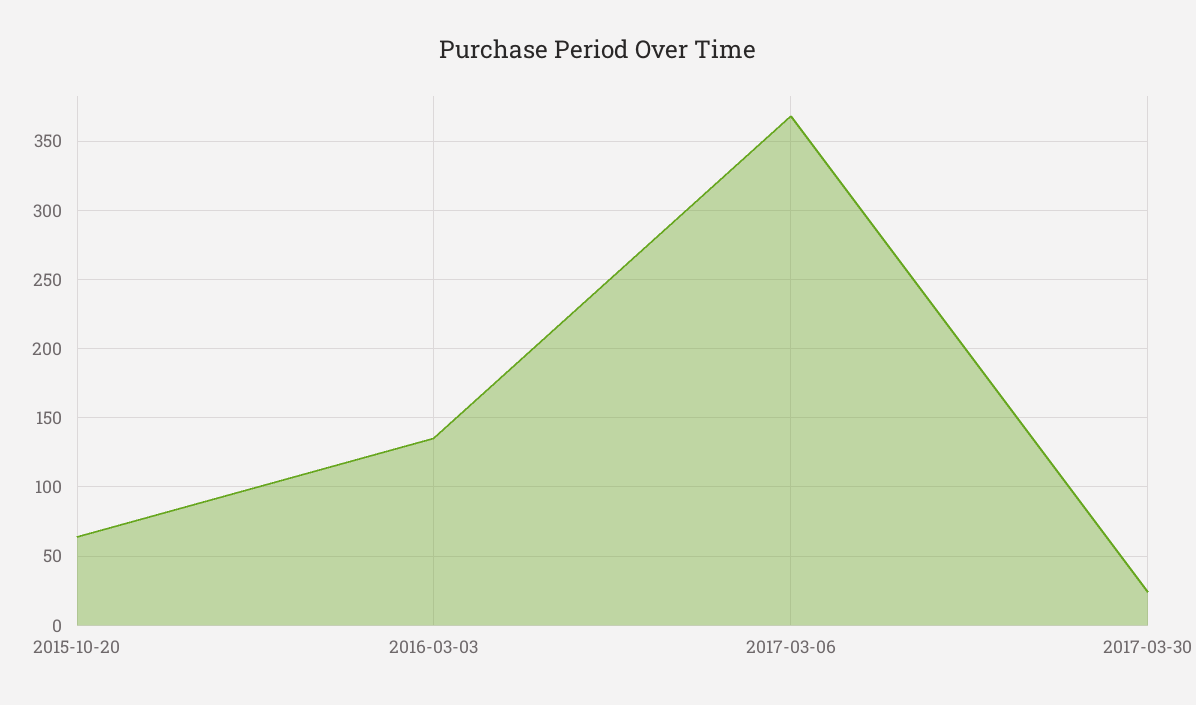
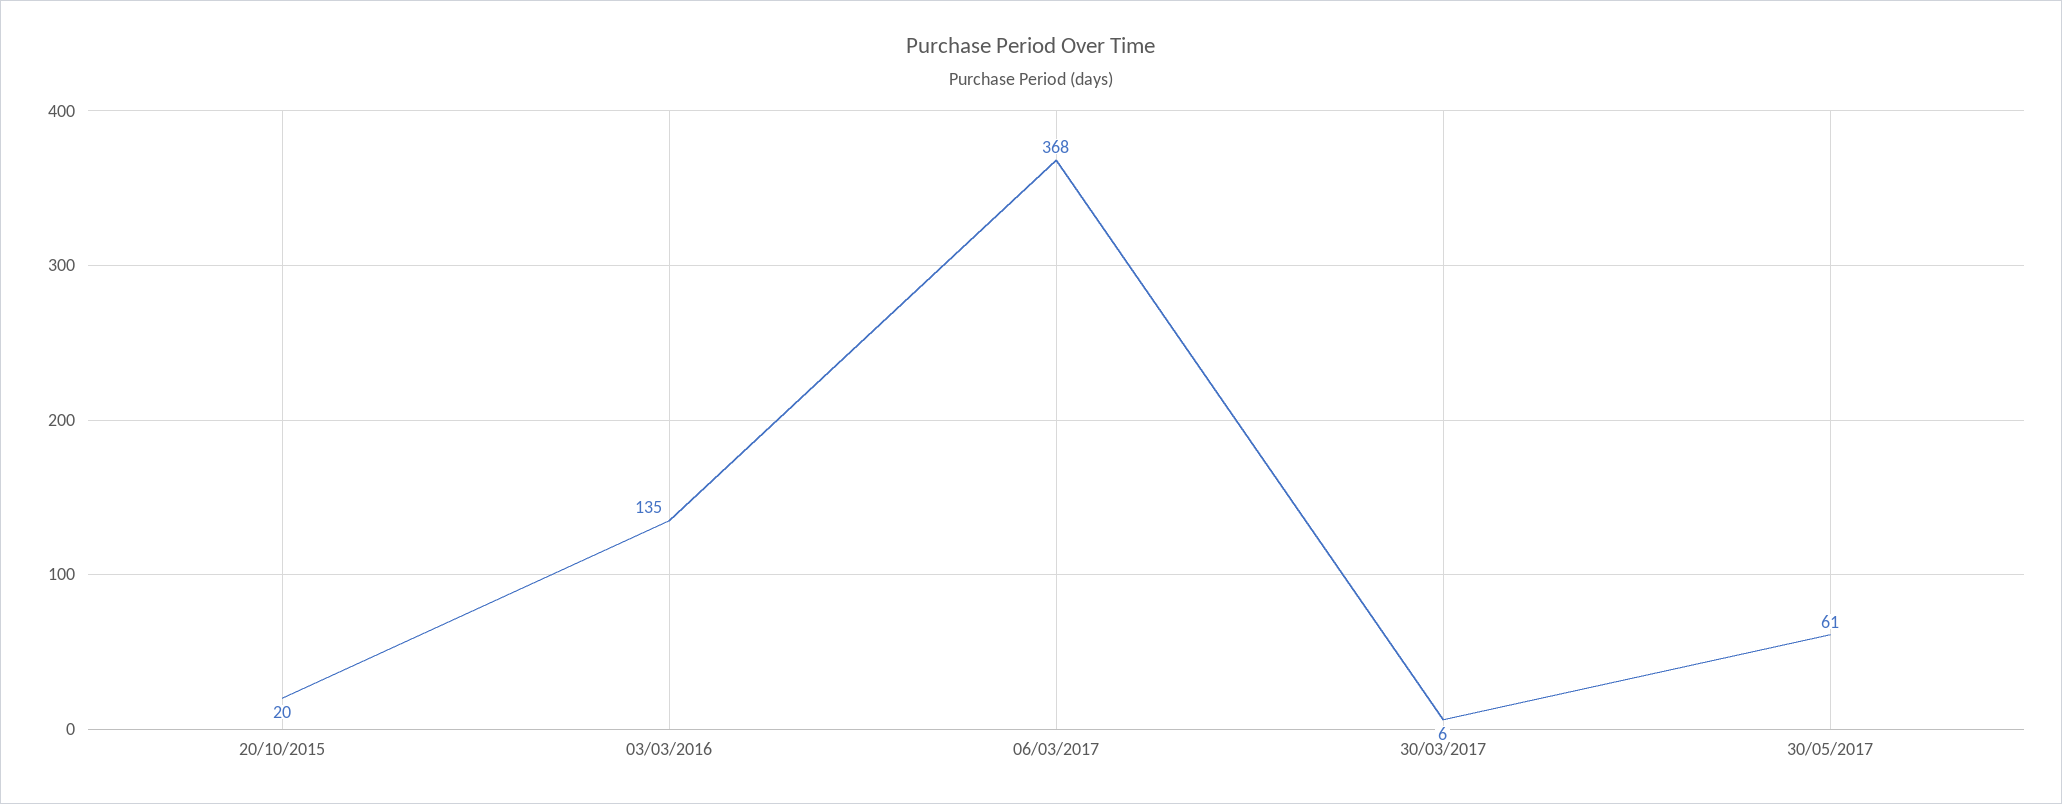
2015-10-20: 65 -> 20
2017-03-30: 25 -> 6
30/05/2017: none -> 61

